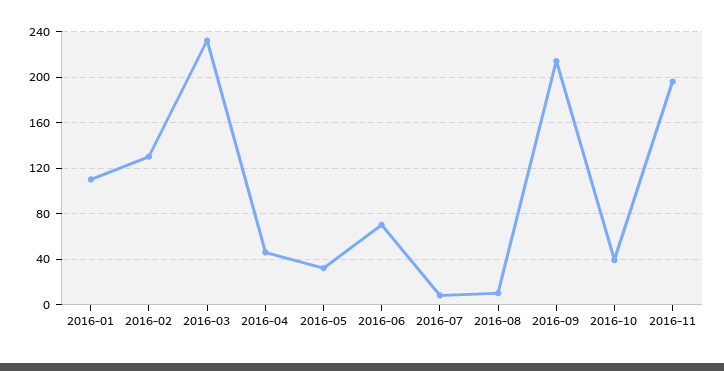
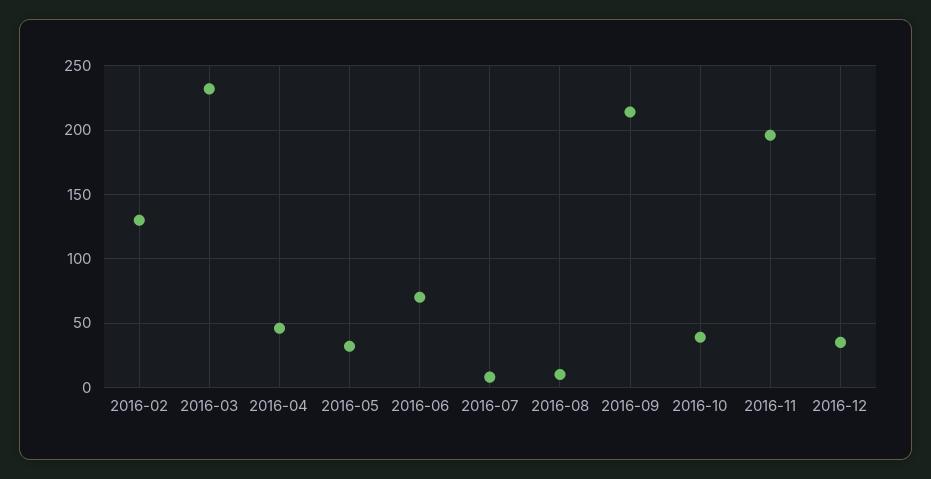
2016-01: 110 -> none
2016-12: none -> 35

